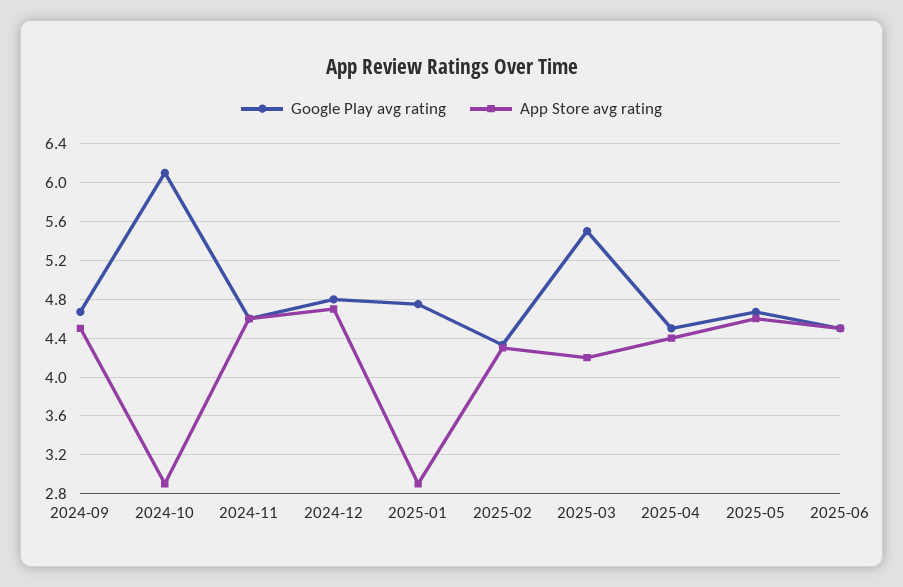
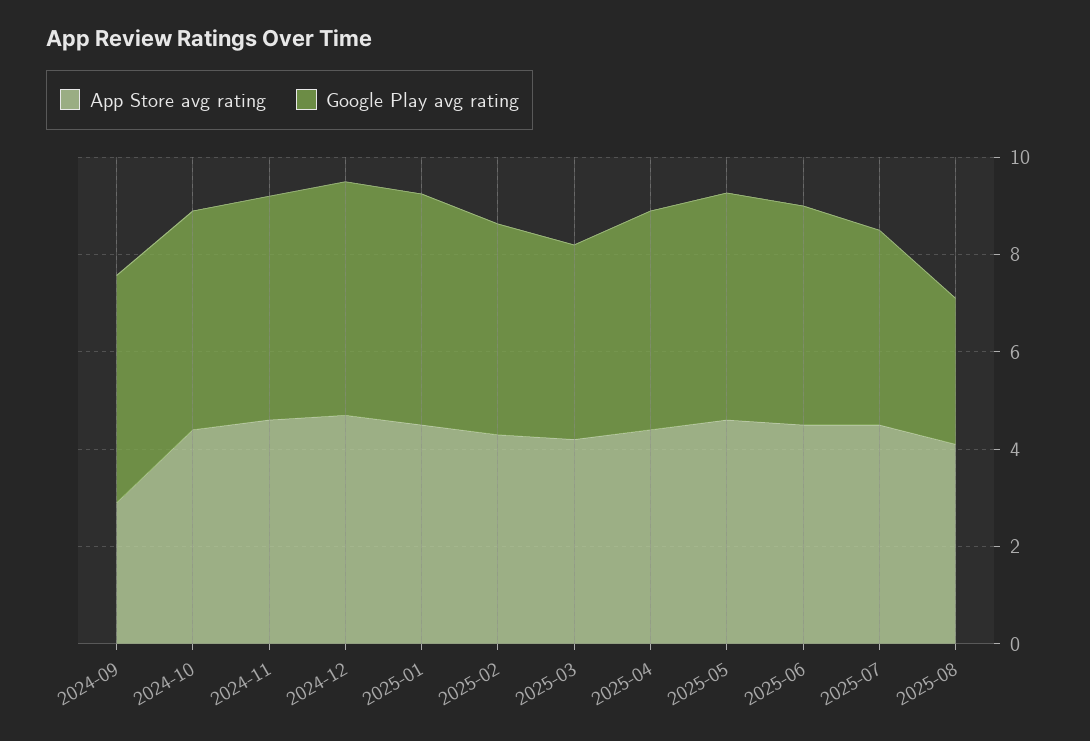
App Store avg rating, 2024-09: 4.5 -> 3
Google Play avg rating, 2024-10: 6.1 -> 4.5
App Store avg rating, 2024-10: 2.9 -> 4.5
App Store avg rating, 2025-01: 2.9 -> 4.5
Google Play avg rating, 2025-03: 5.5 -> 4
App Store avg rating, 2025-07: none -> 4.5
Google Play avg rating, 2025-07: none -> 4
App Store avg rating, 2025-08: none -> 4
Google Play avg rating, 2025-08: none -> 3

